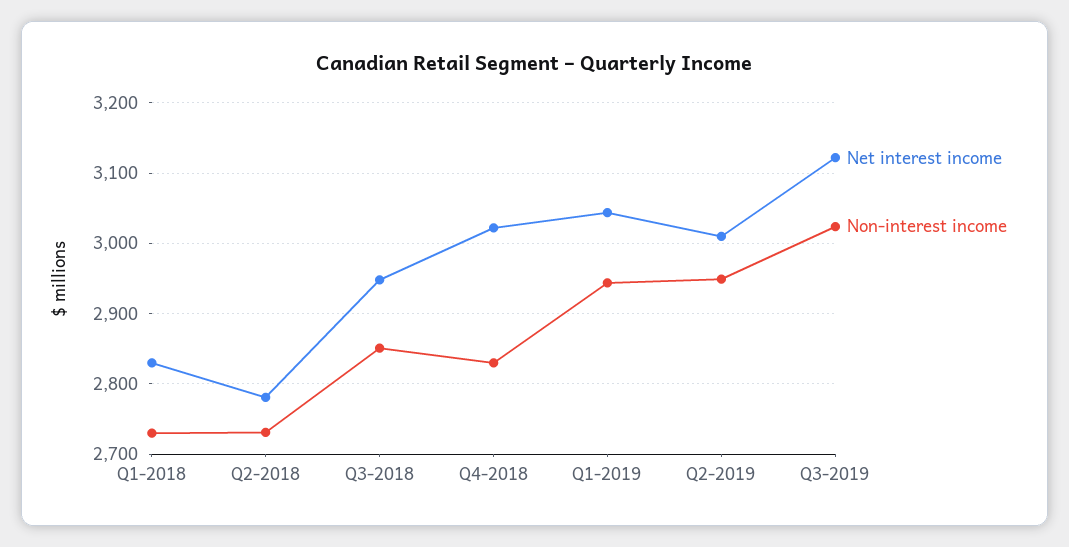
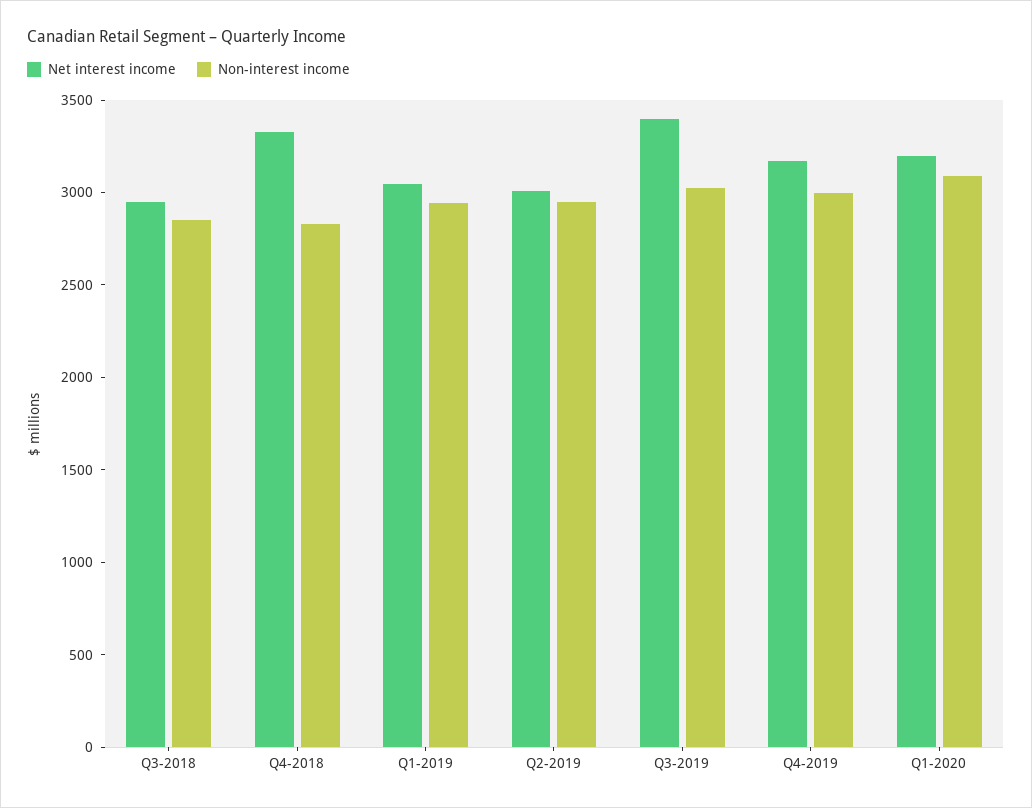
Net interest income, Q1-2018: 2830 -> none
Non-interest income, Q1-2018: 2730 -> none
Net interest income, Q2-2018: 2780 -> none
Non-interest income, Q2-2018: 2730 -> none
Net interest income, Q4-2018: 3020 -> 3300
Net interest income, Q3-2019: 3120 -> 3400
Net interest income, Q4-2019: none -> 3200
Non-interest income, Q4-2019: none -> 3000
Net interest income, Q1-2020: none -> 3200
Non-interest income, Q1-2020: none -> 3100

